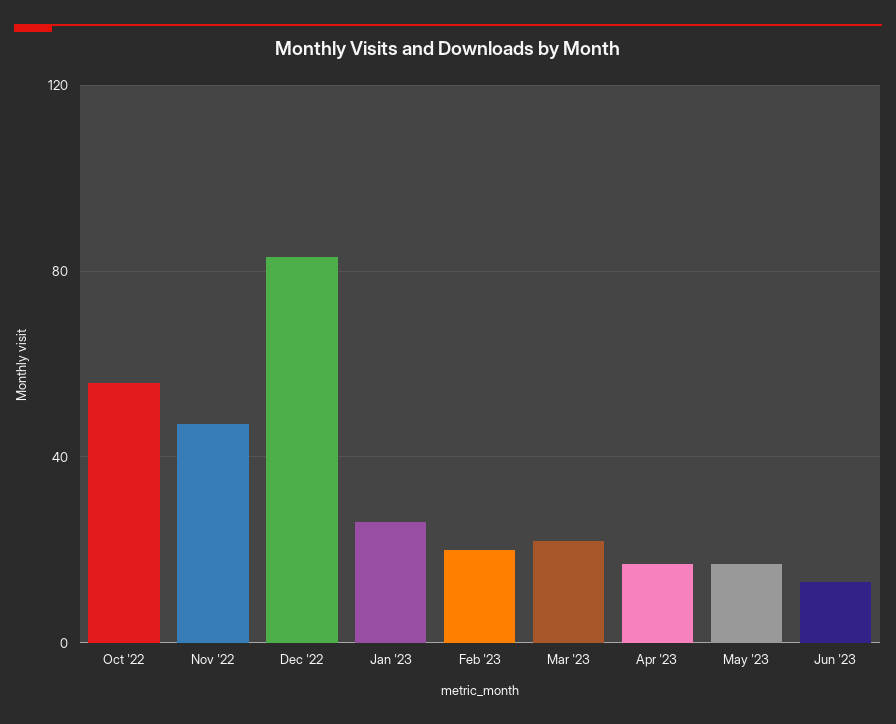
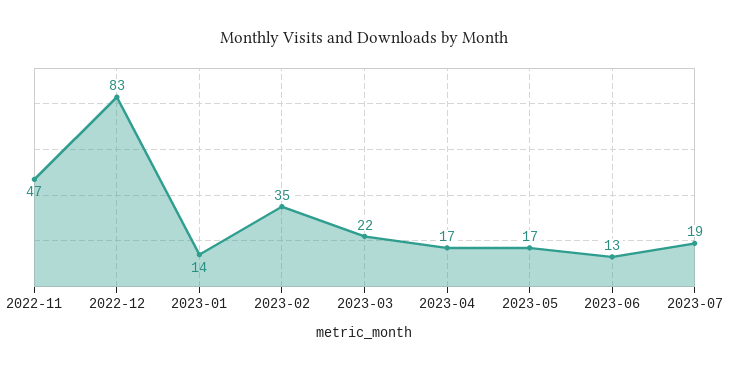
Oct '22: 55 -> none
Jan '23: 25 -> 14
Feb '23: 20 -> 35
2023-07: none -> 19

